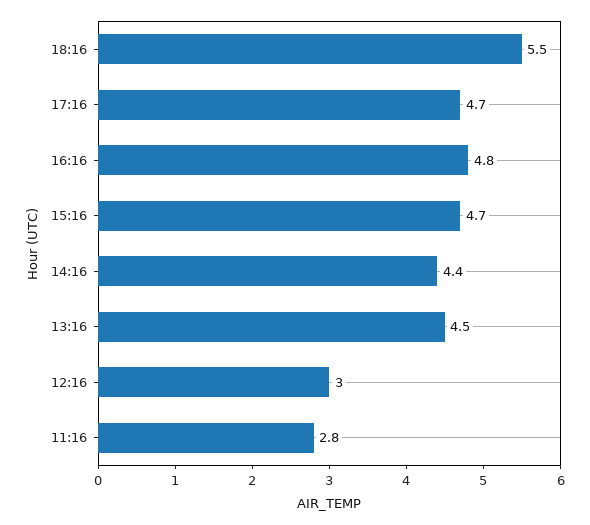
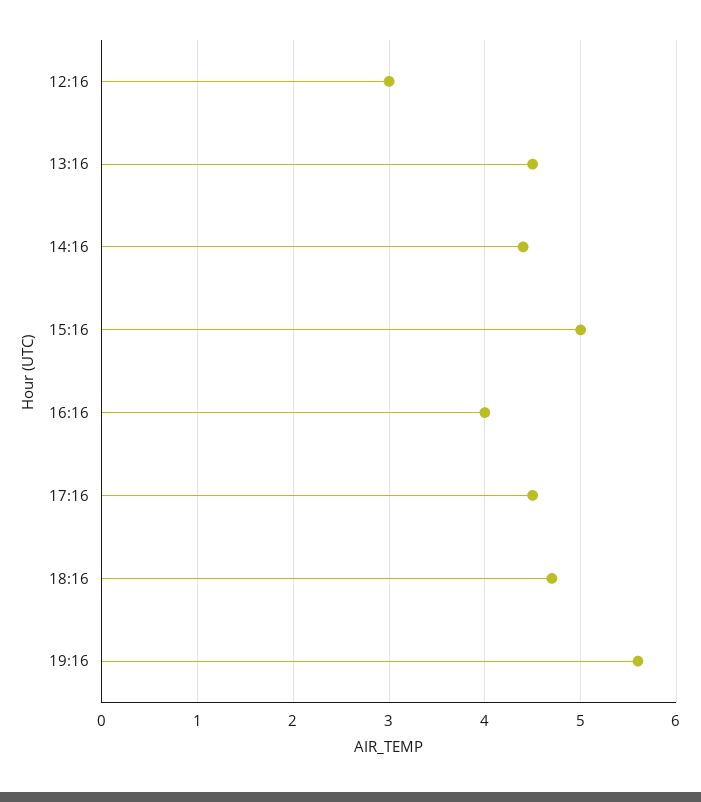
18:16: 5.5 -> 4.7
17:16: 4.7 -> 4.5
16:16: 4.8 -> 4
15:16: 4.7 -> 5
11:16: 2.8 -> none
19:16: none -> 5.6

